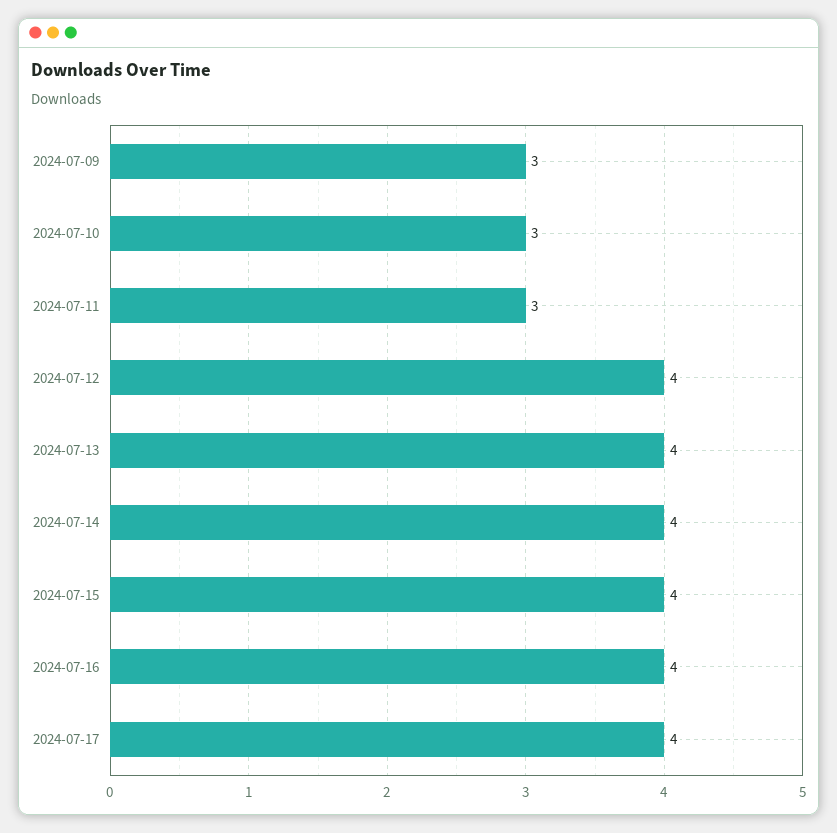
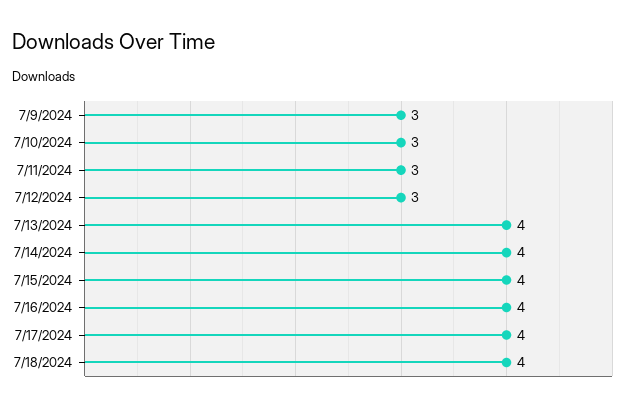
2024-07-12: 4 -> 3
7/18/2024: none -> 4

